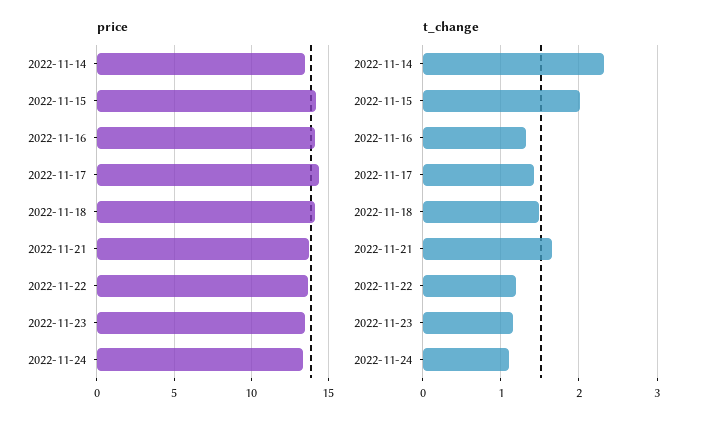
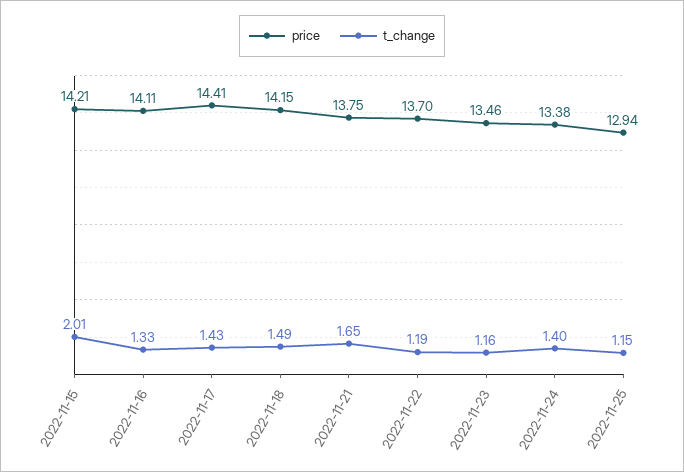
price, 2022-11-14: 13.5 -> none
t_change, 2022-11-14: 2.3 -> none
t_change, 2022-11-24: 1.1 -> 1.4
price, 2022-11-25: none -> 12.94
t_change, 2022-11-25: none -> 1.15

